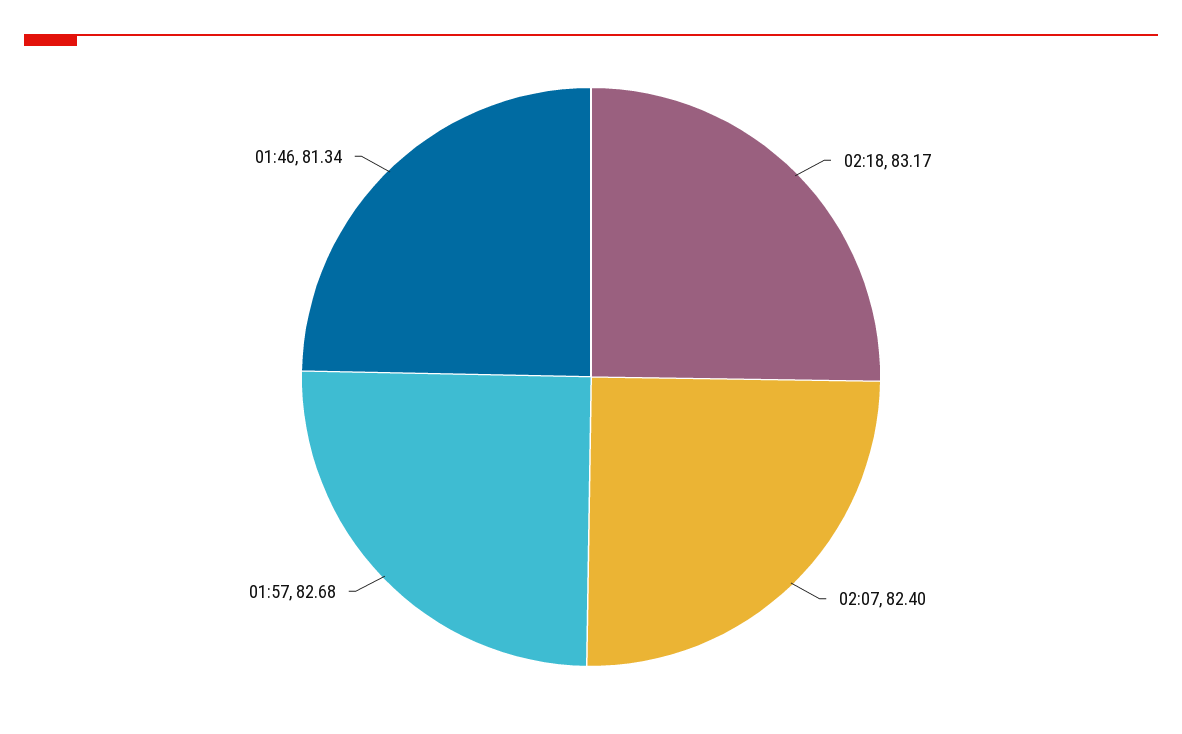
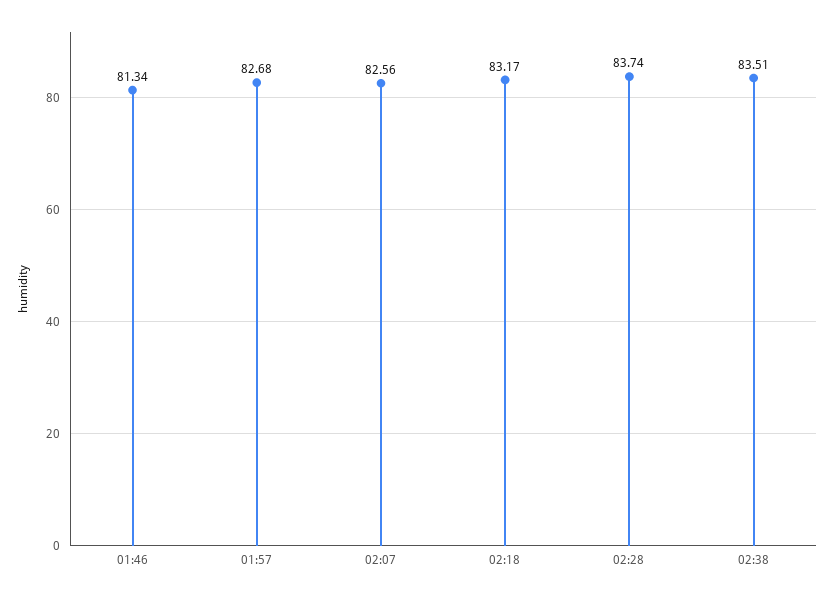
02:07: 82.4 -> 82.56
02:28: none -> 83.74
02:38: none -> 83.51

